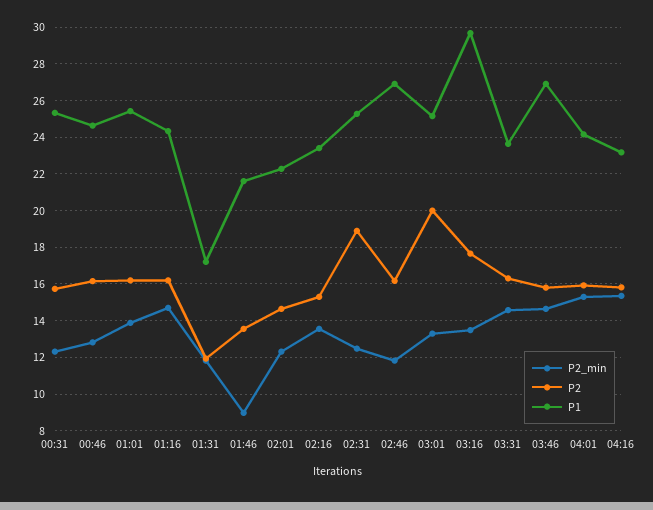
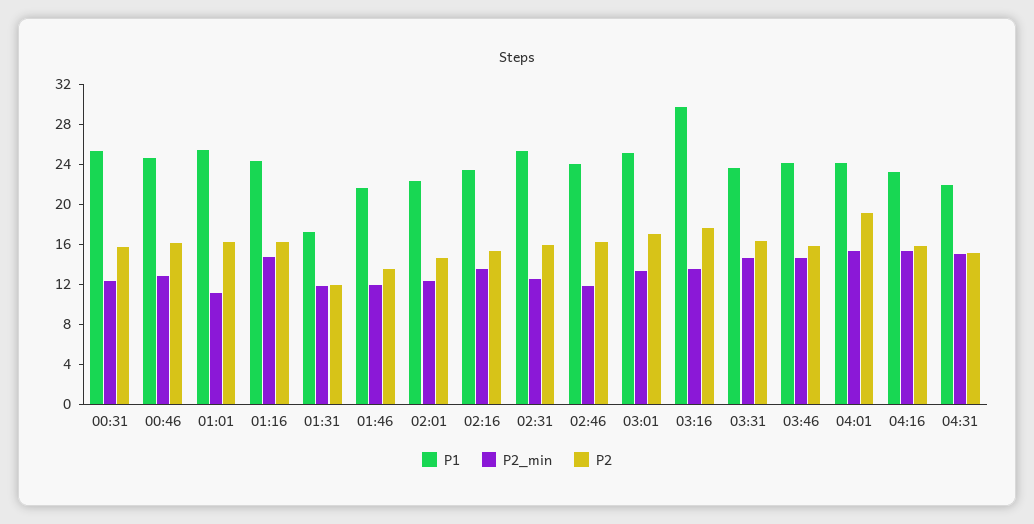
P2_min, 01:01: 14 -> 11
P2_min, 01:46: 9 -> 12
P2, 02:31: 19 -> 16
P1, 02:46: 27 -> 24
P2, 03:01: 20 -> 17
P1, 03:46: 27 -> 24
P2, 04:01: 16 -> 19
P1, 04:31: none -> 22
P2_min, 04:31: none -> 15
P2, 04:31: none -> 15

